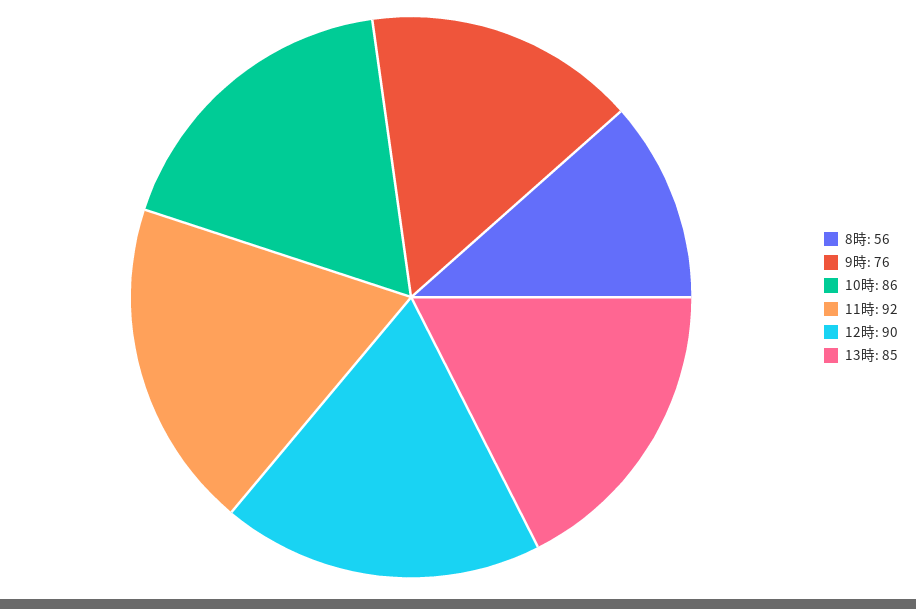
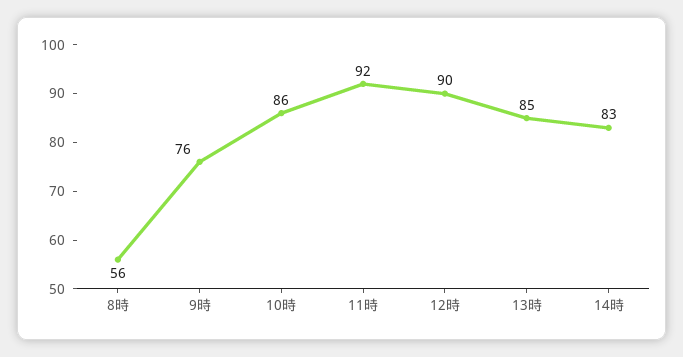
14時: none -> 83

